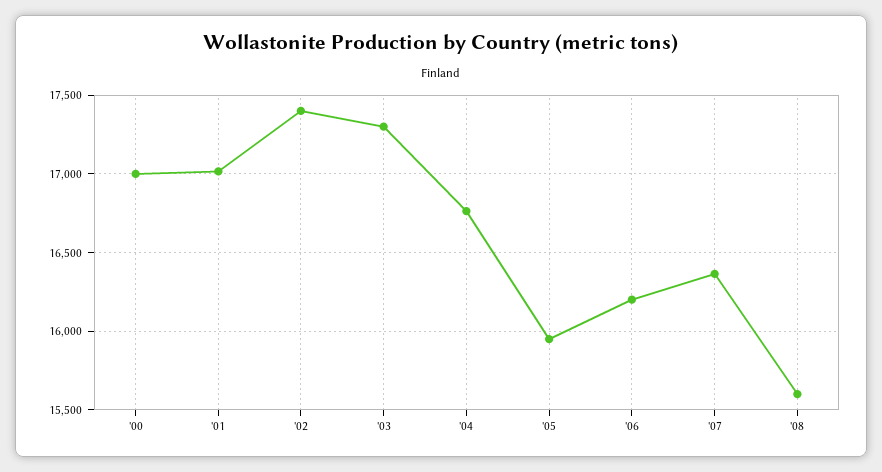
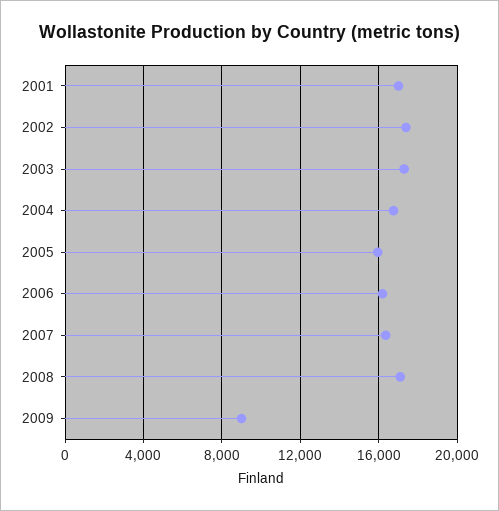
'00: 17000 -> none
'08: 15600 -> 17000
2009: none -> 9000

